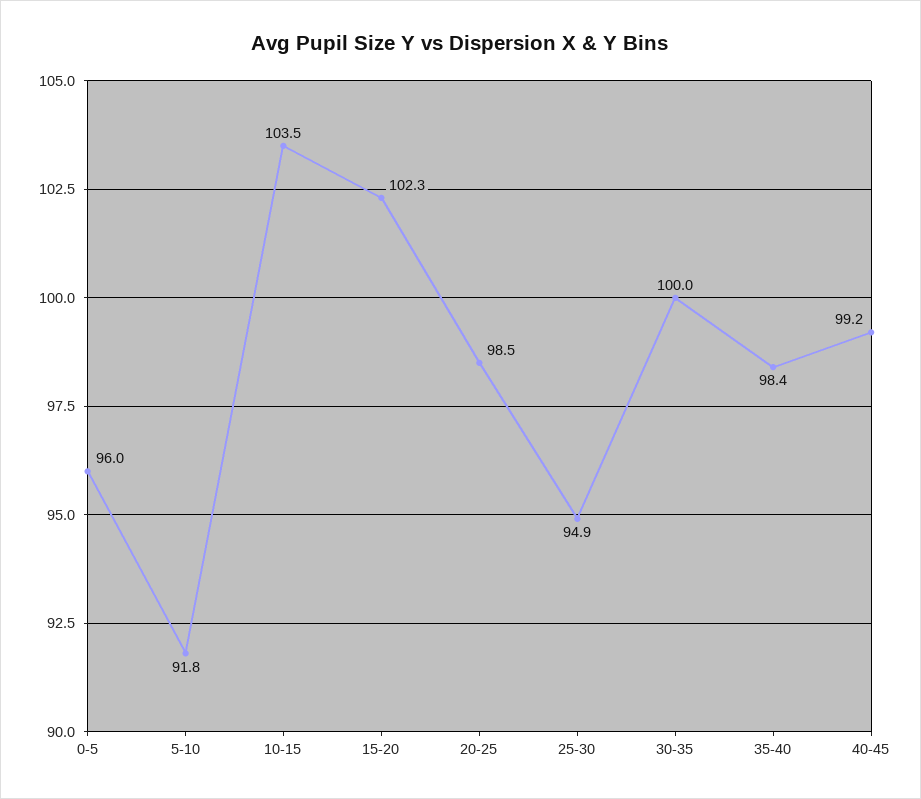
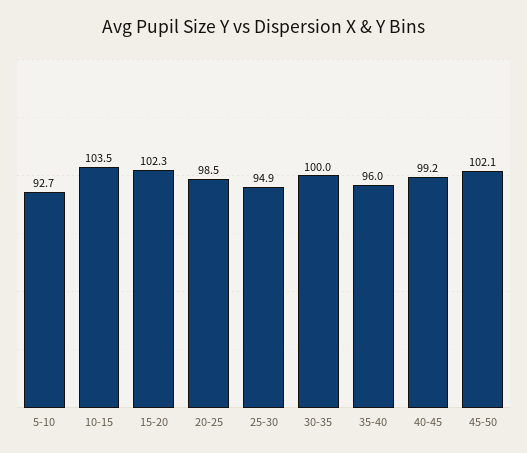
0-5: 96 -> none
5-10: 91.8 -> 92.7
35-40: 98.4 -> 96
45-50: none -> 102.1

